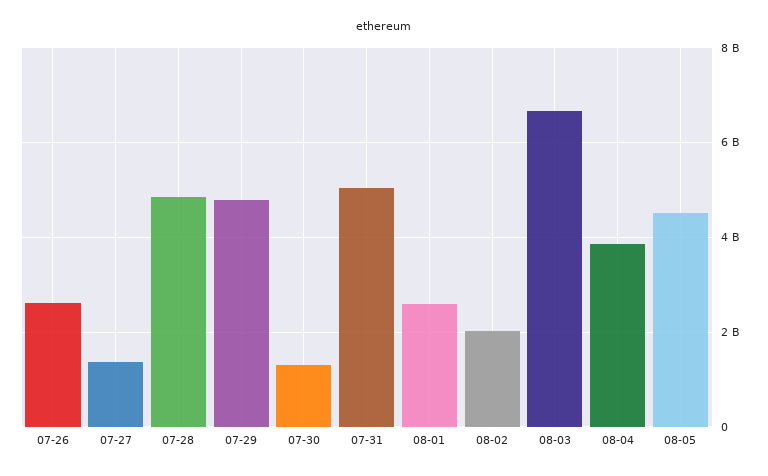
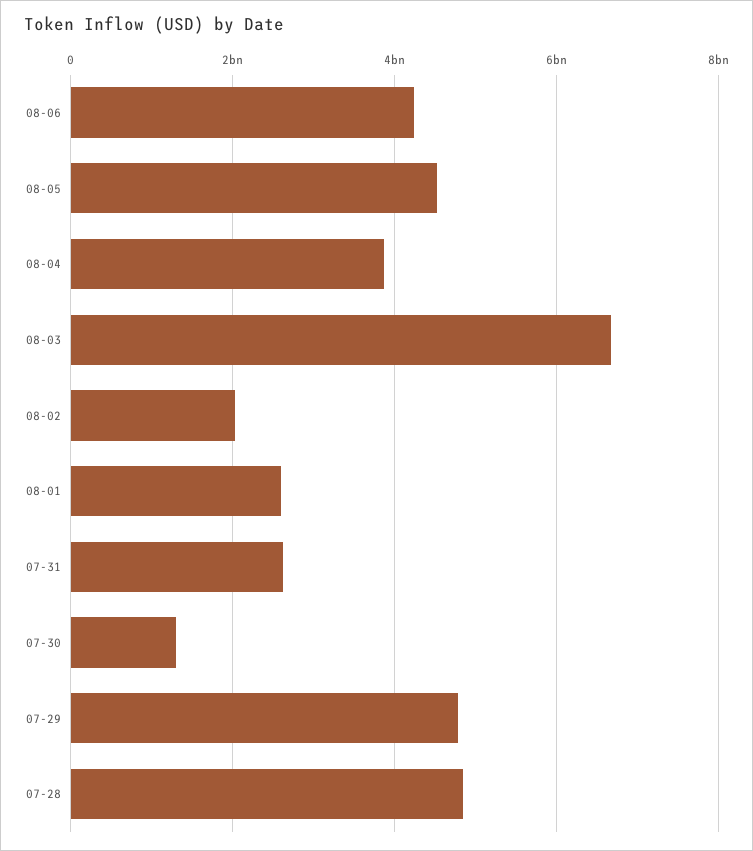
07-26: 2600000000 -> none
07-27: 1400000000 -> none
07-31: 5000000000 -> 2600000000
08-06: none -> 4200000000

